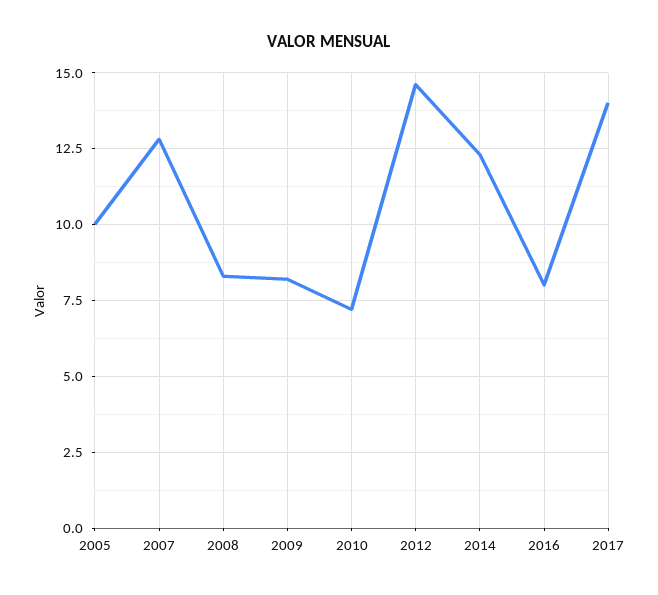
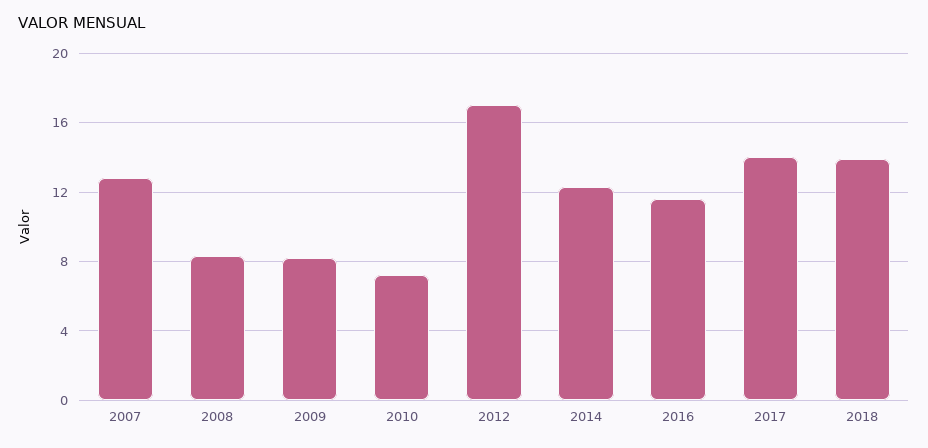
2005: 10 -> none
2012: 14.5 -> 17
2016: 8 -> 11.5
2018: none -> 14

